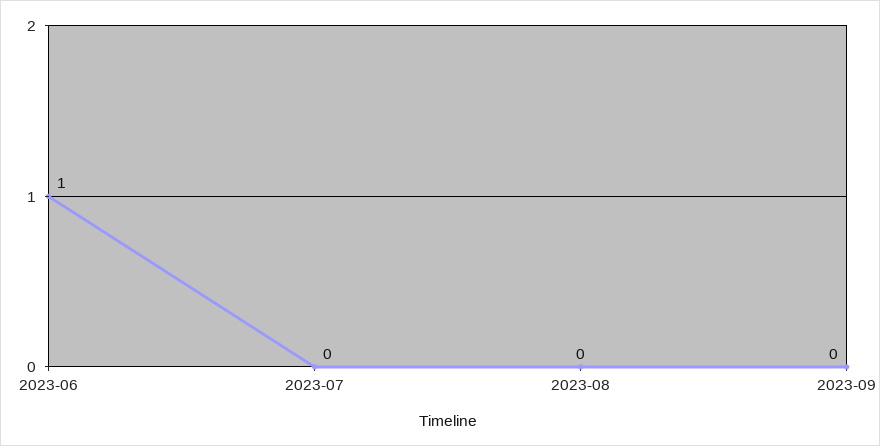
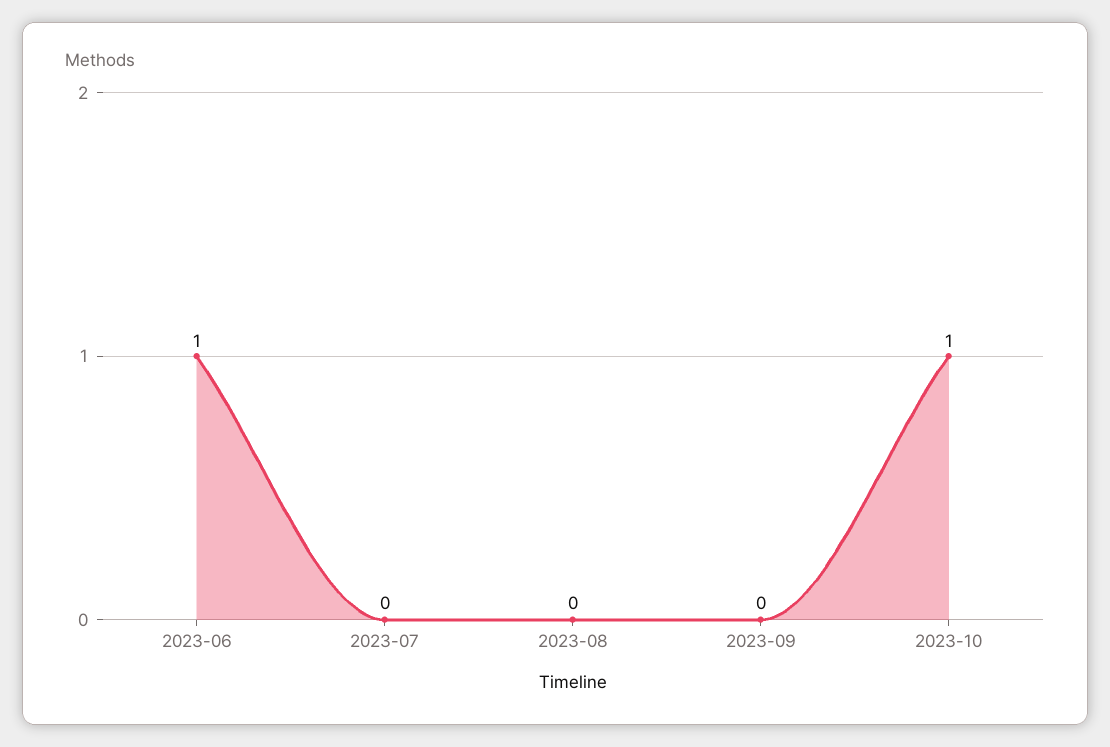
2023-10: none -> 1

